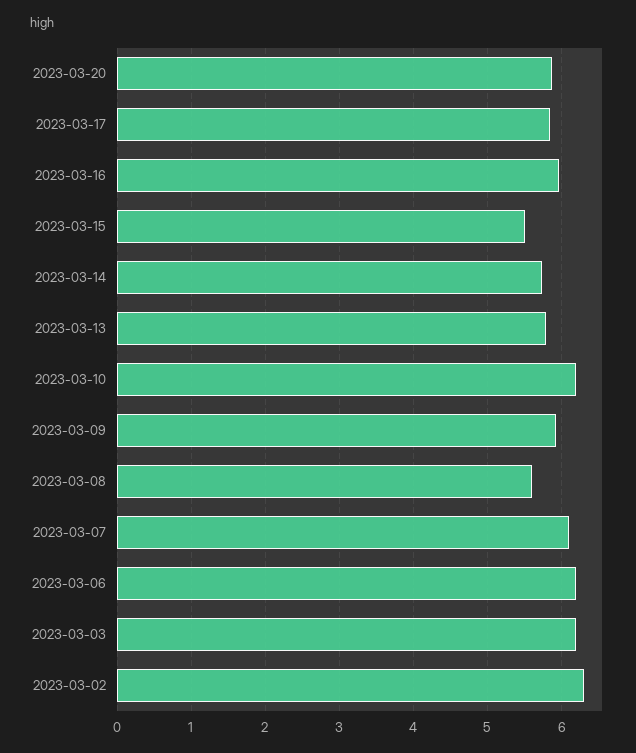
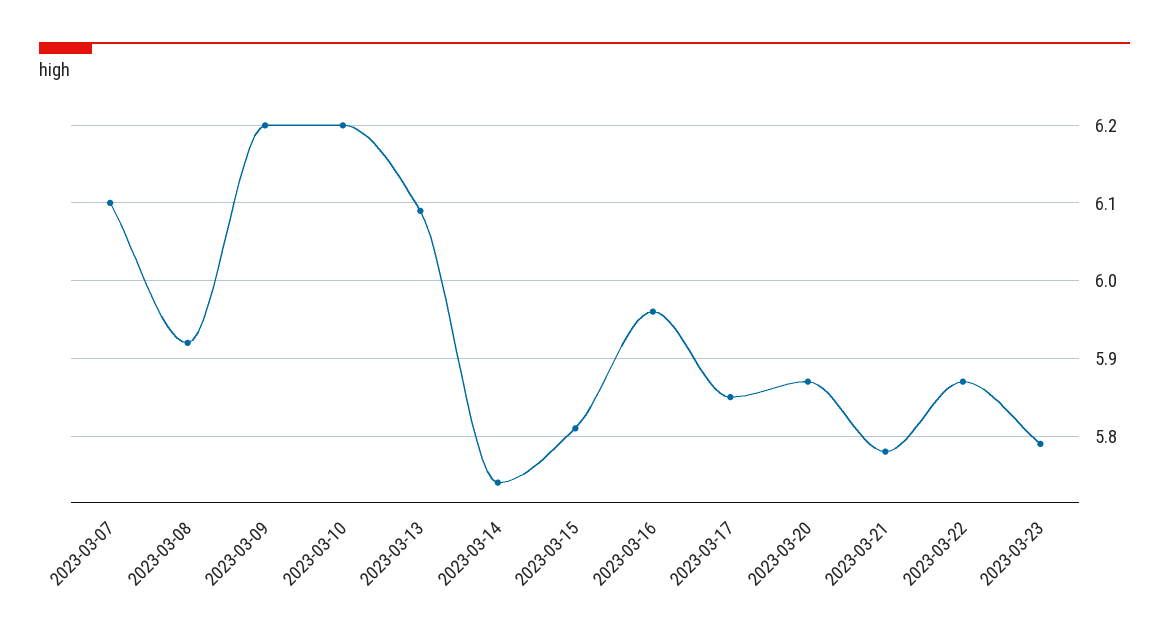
2023-03-15: 5.5 -> 5.81
2023-03-13: 5.8 -> 6.09
2023-03-09: 5.9 -> 6.2
2023-03-08: 5.6 -> 5.92
2023-03-06: 6.2 -> none
2023-03-03: 6.2 -> none
2023-03-02: 6.3 -> none
2023-03-21: none -> 5.78
2023-03-22: none -> 5.87
2023-03-23: none -> 5.79

